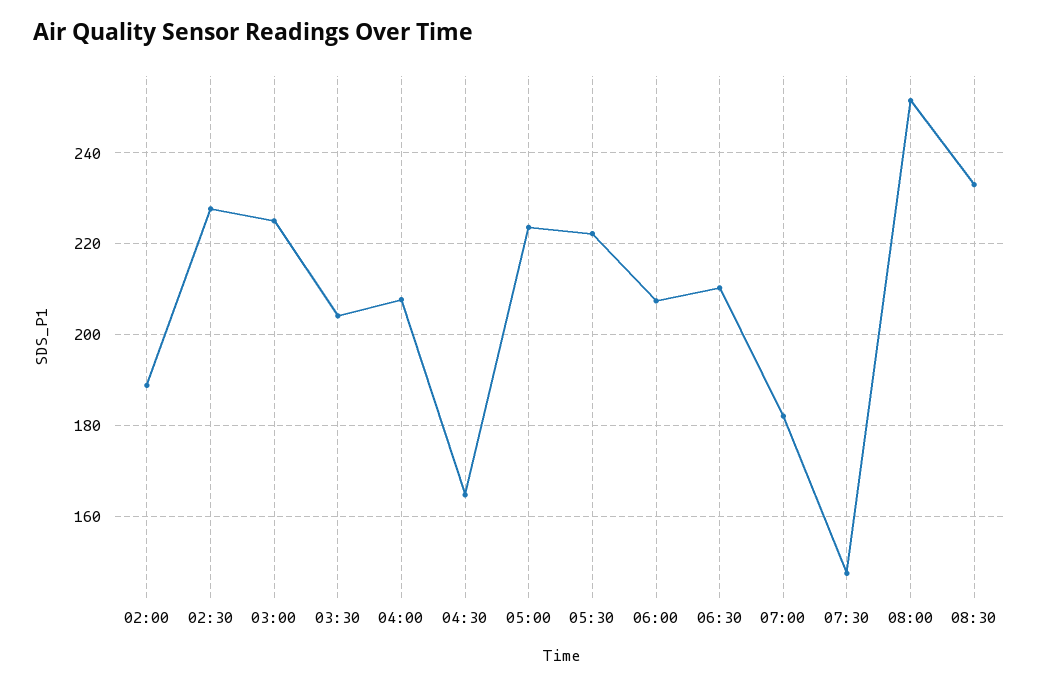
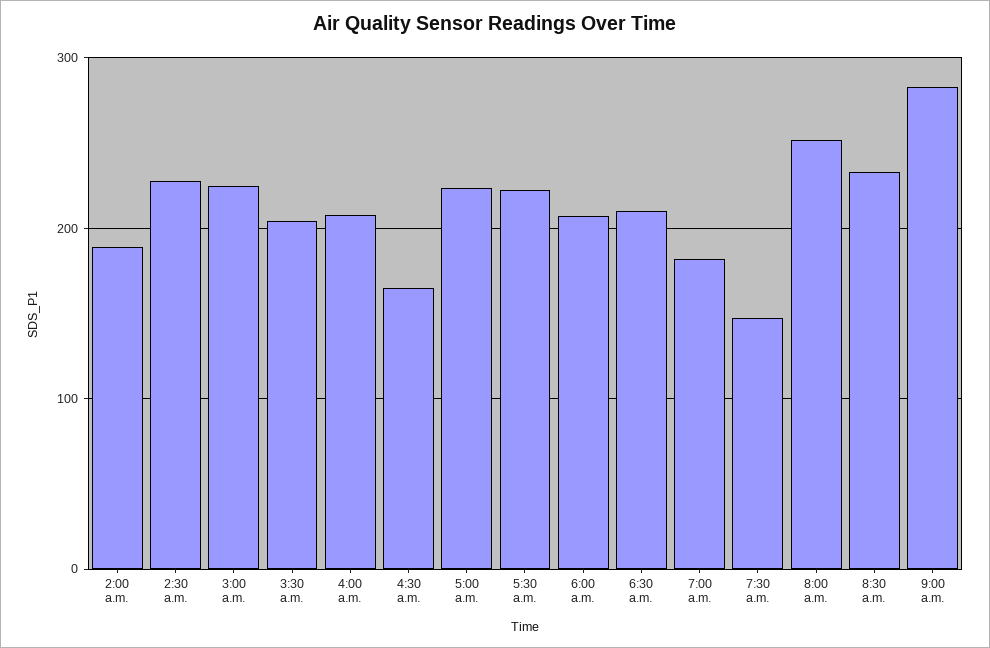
9:00 a.m.: none -> 280

